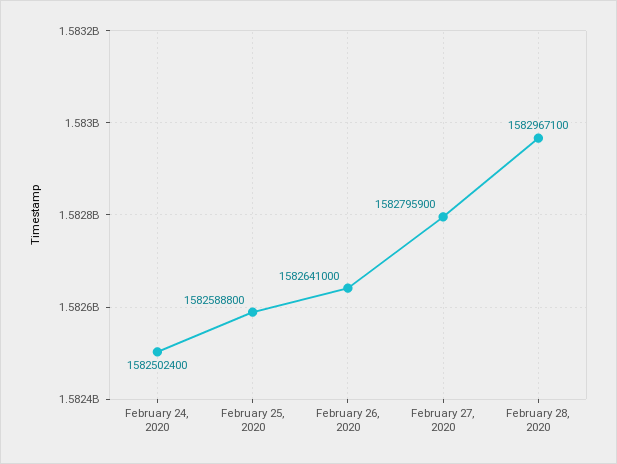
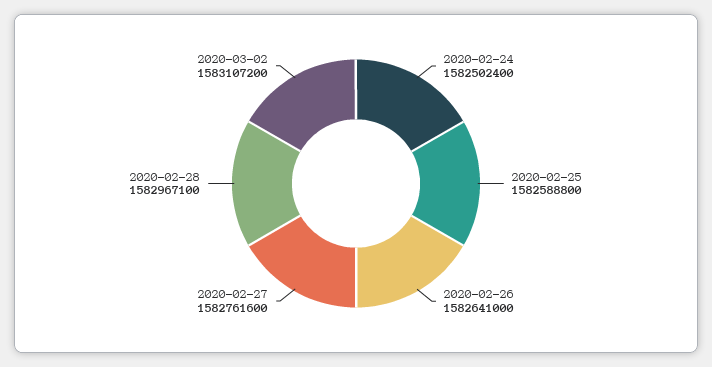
February 27, 2020: 1582795900 -> 1582761600
2020-03-02: none -> 1583107200

